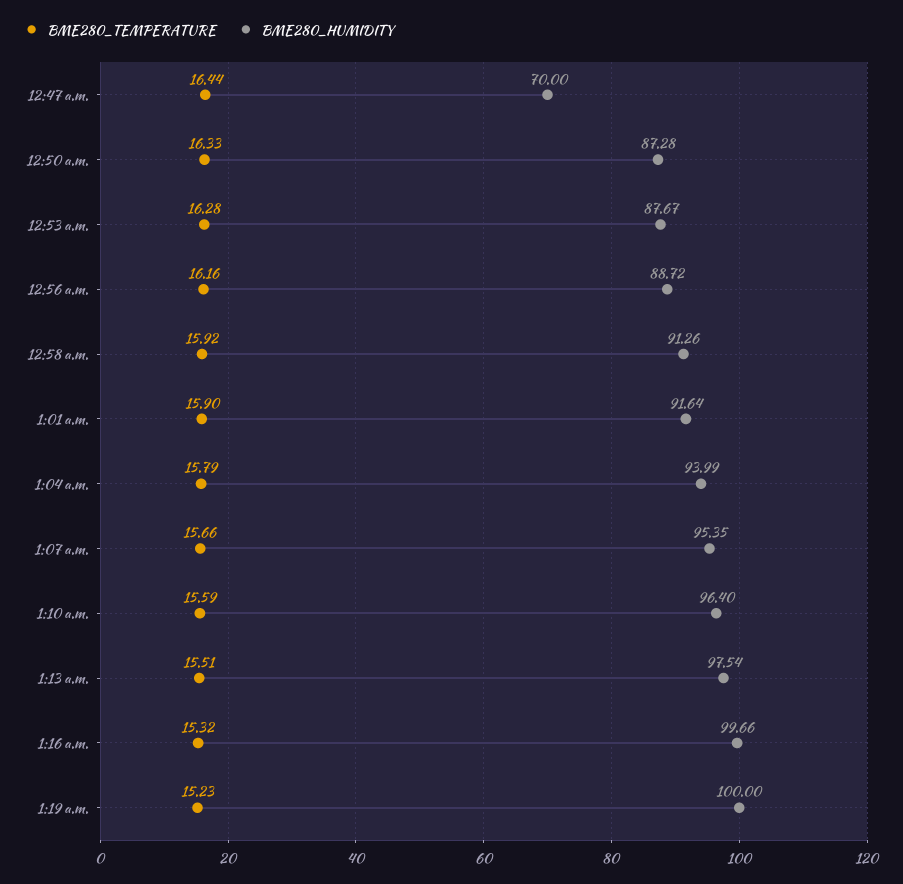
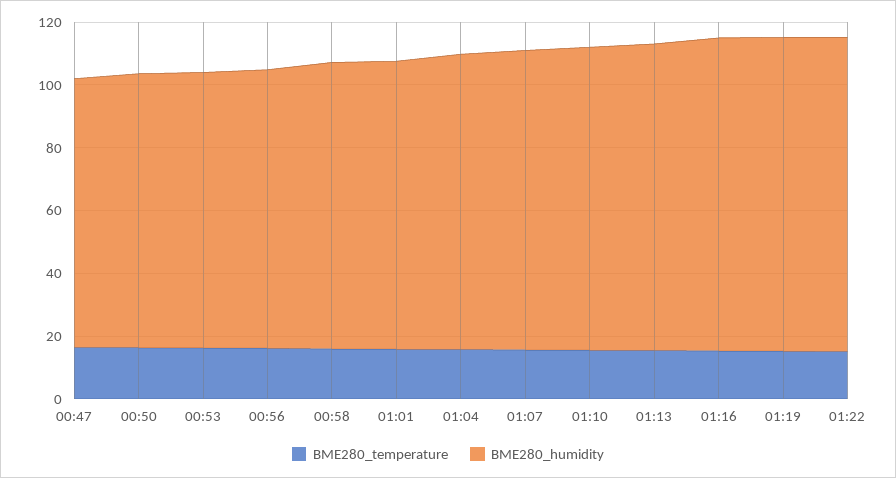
BME280_HUMIDITY, 12:47 a.m.: 70 -> 85
BME280_TEMPERATURE, 01:22: none -> 15
BME280_HUMIDITY, 01:22: none -> 100

